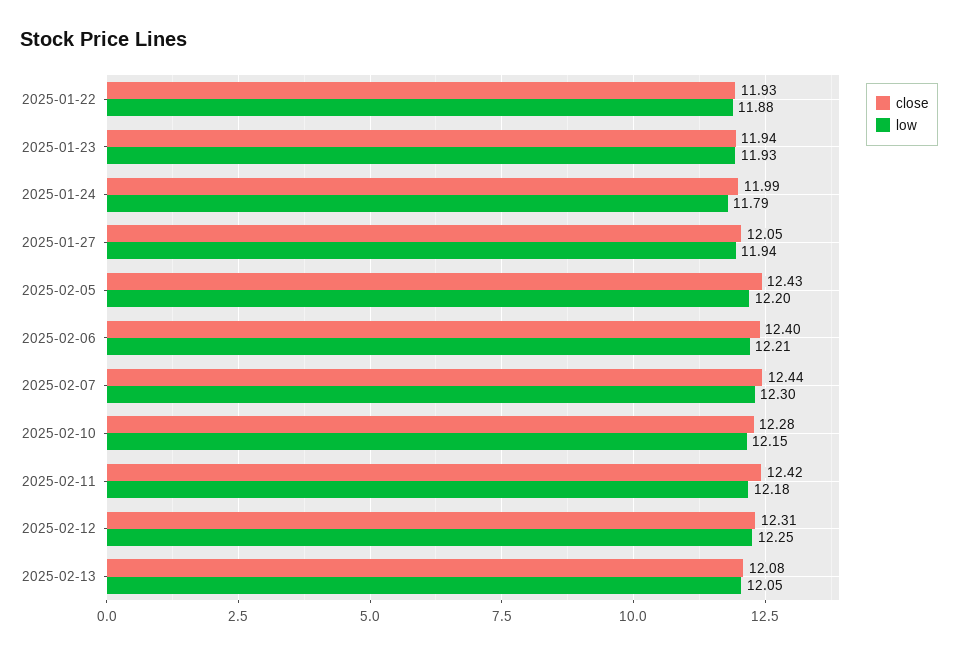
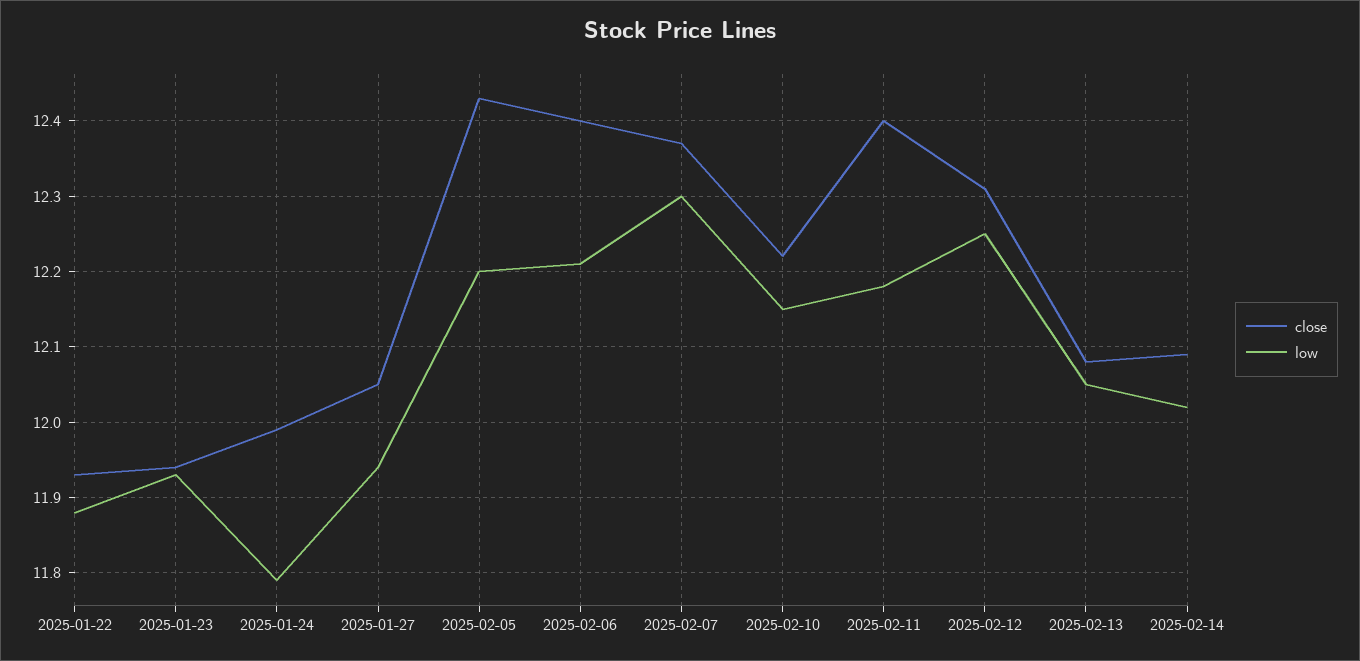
close, 2025-02-07: 12.44 -> 12.37
close, 2025-02-10: 12.28 -> 12.22
close, 2025-02-11: 12.42 -> 12.4
close, 2025-02-14: none -> 12.09
low, 2025-02-14: none -> 12.02

